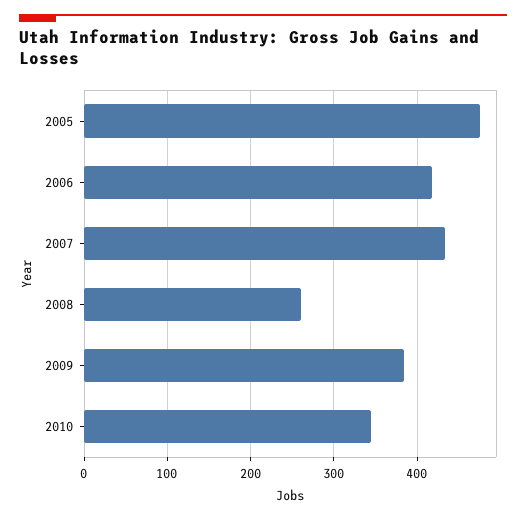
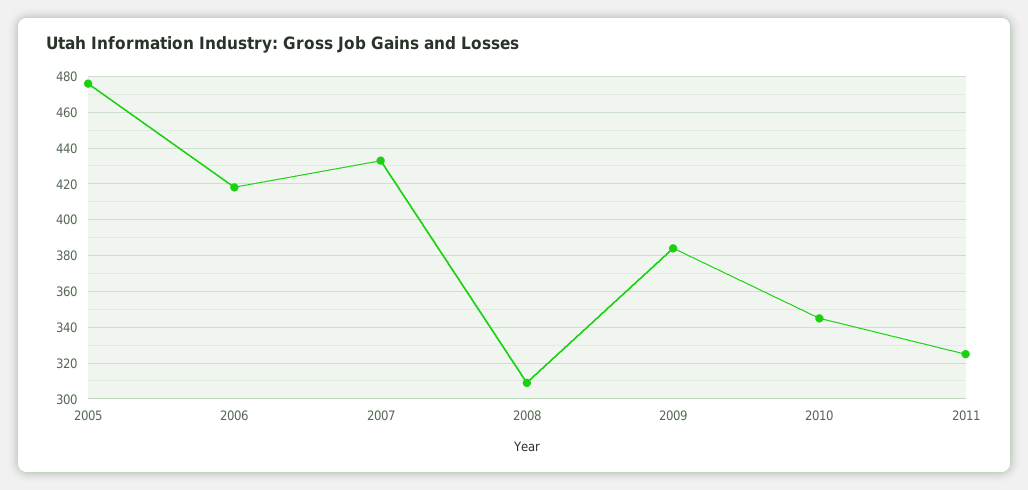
2008: 260 -> 310
2011: none -> 325

